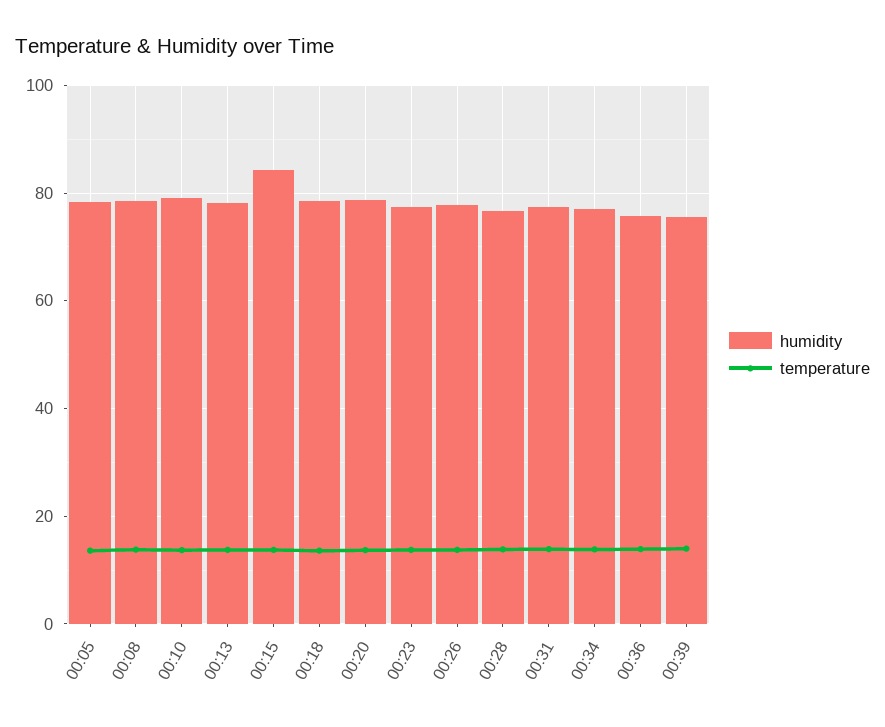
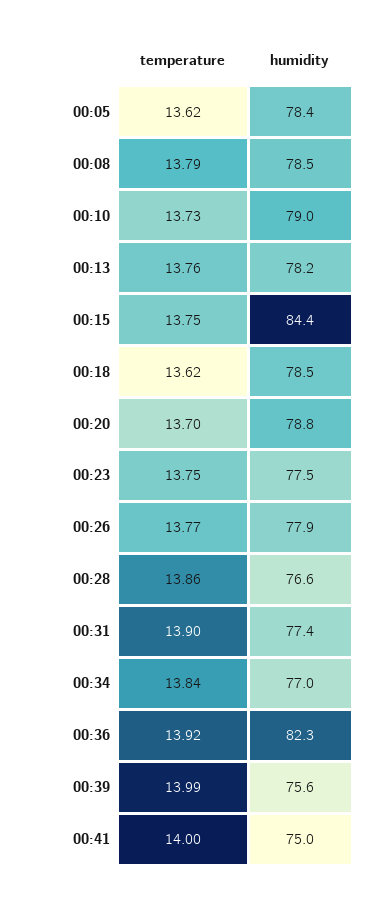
humidity, 00:36: 76 -> 82.3
temperature, 00:41: none -> 14
humidity, 00:41: none -> 75

